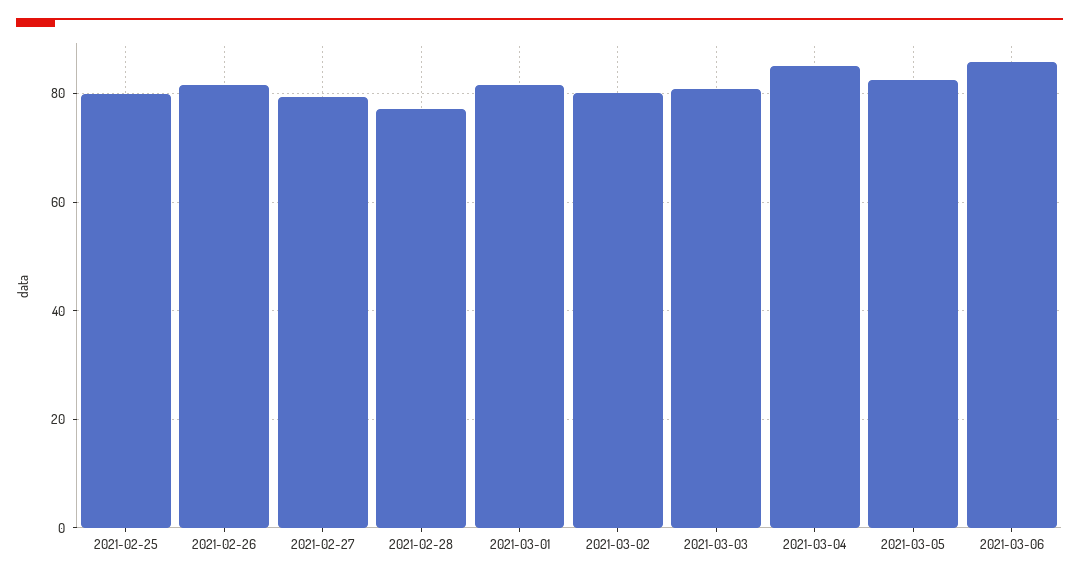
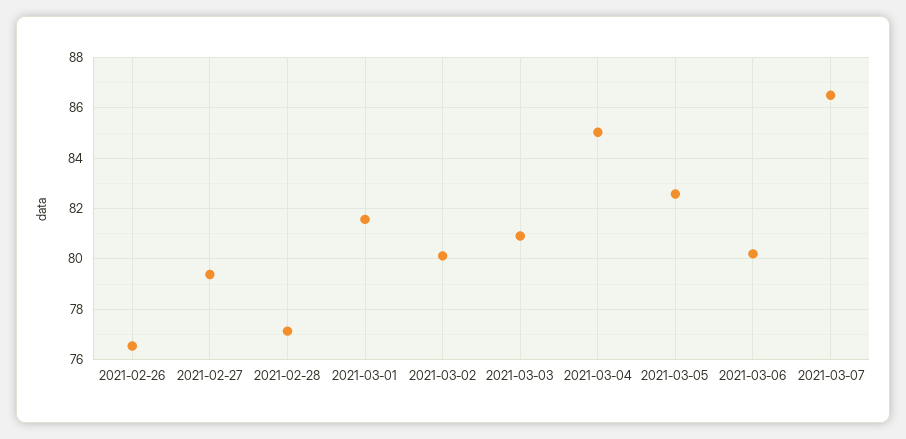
2021-02-25: 80 -> none
2021-02-26: 82 -> 76.5
2021-03-06: 86 -> 80.25
2021-03-07: none -> 86.5

